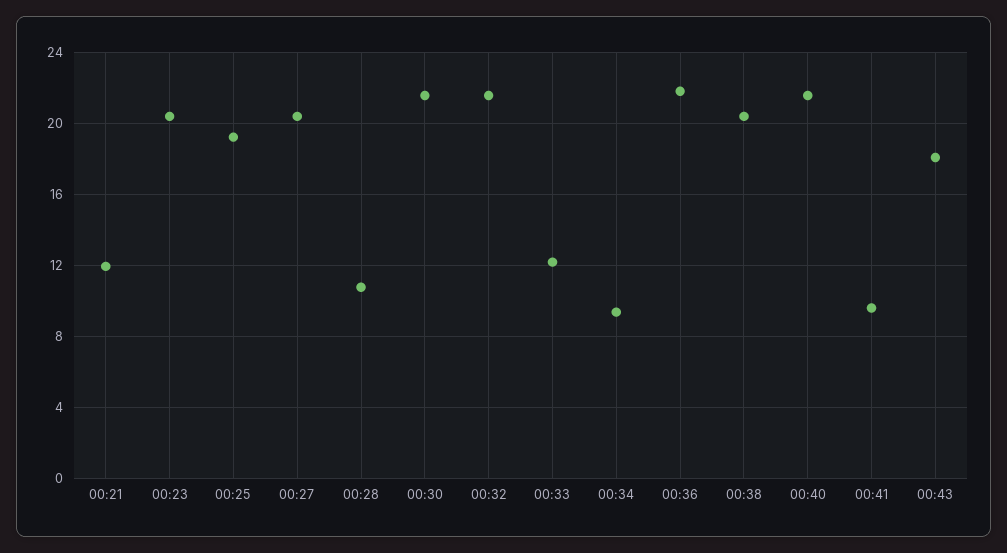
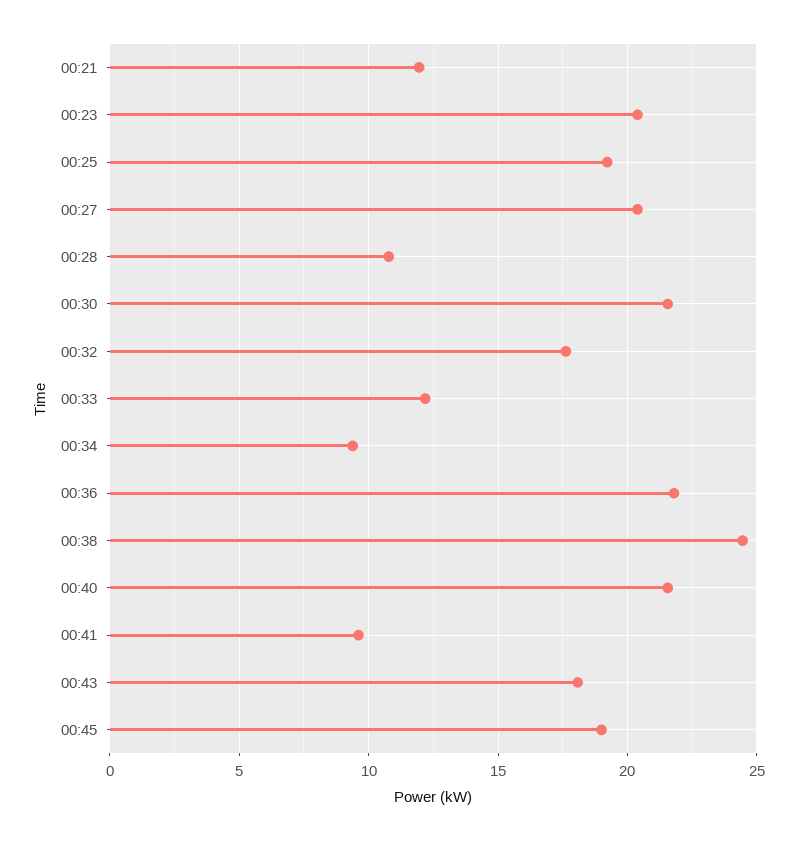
00:32: 21.5 -> 17.5
00:38: 20.5 -> 24.5
00:45: none -> 19

